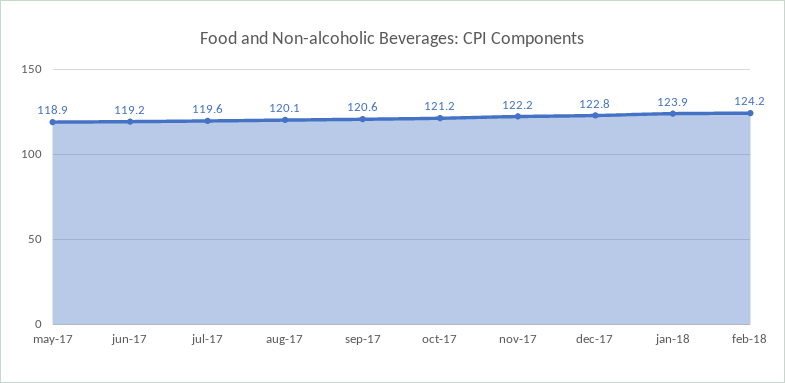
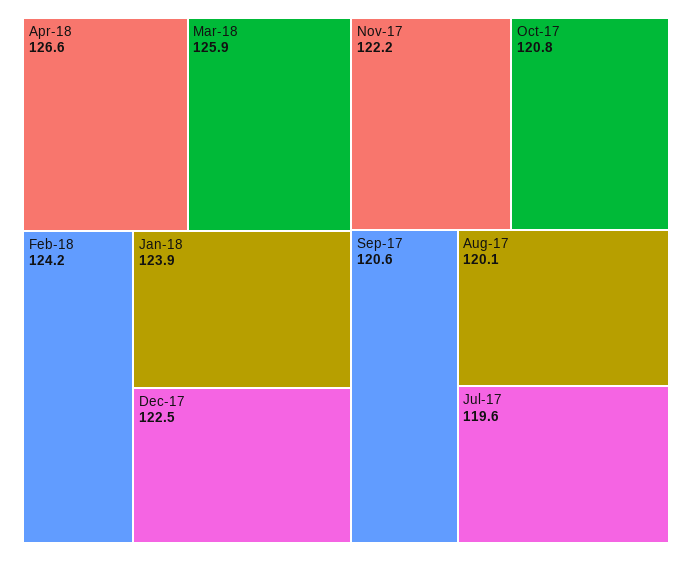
may-17: 118.9 -> none
jun-17: 119.2 -> none
oct-17: 121.2 -> 120.8
dec-17: 122.8 -> 122.5
Apr-18: none -> 126.6
Mar-18: none -> 125.9

